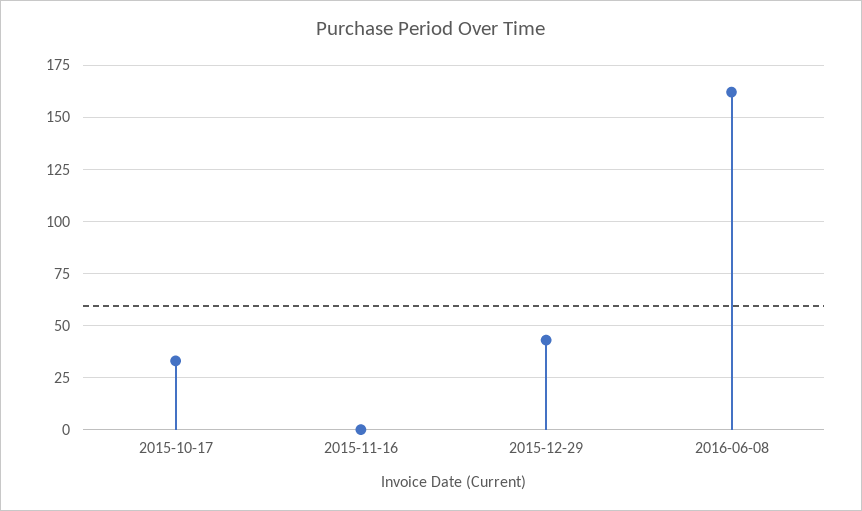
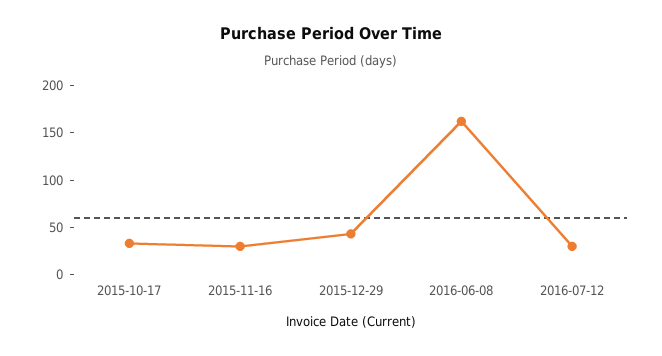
2015-11-16: 0 -> 30
2016-07-12: none -> 30

